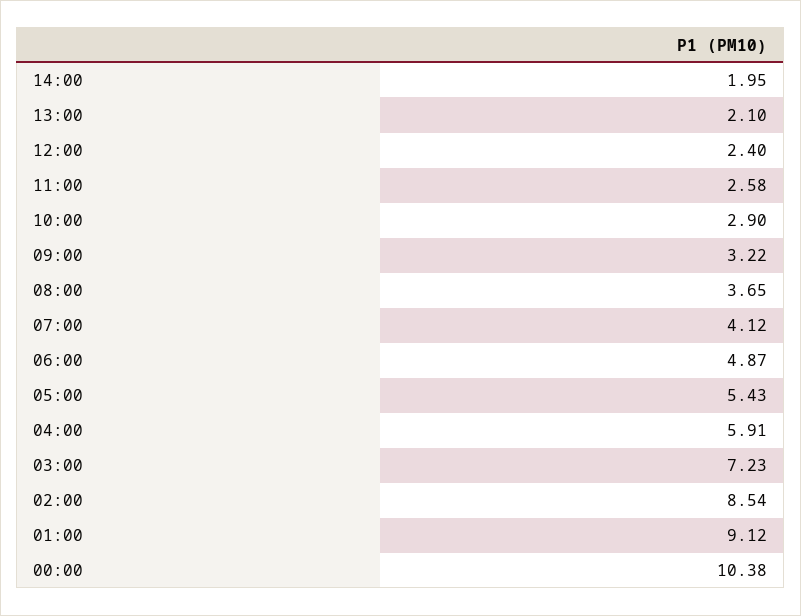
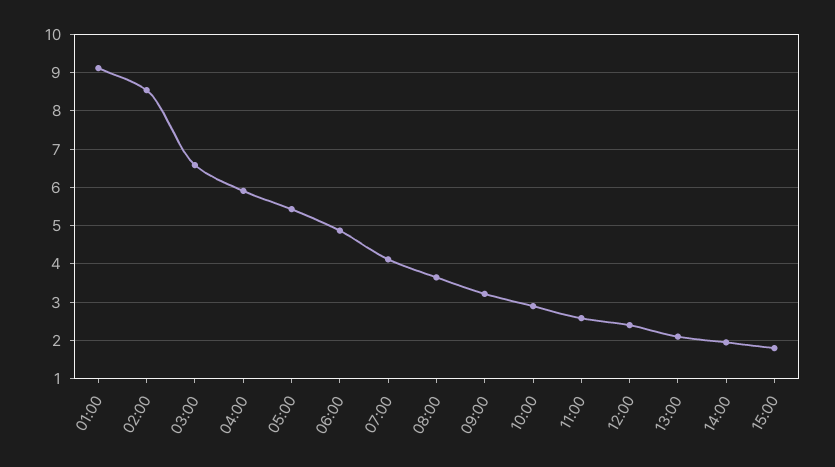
03:00: 7.23 -> 6.6
00:00: 10.38 -> none
15:00: none -> 1.8

